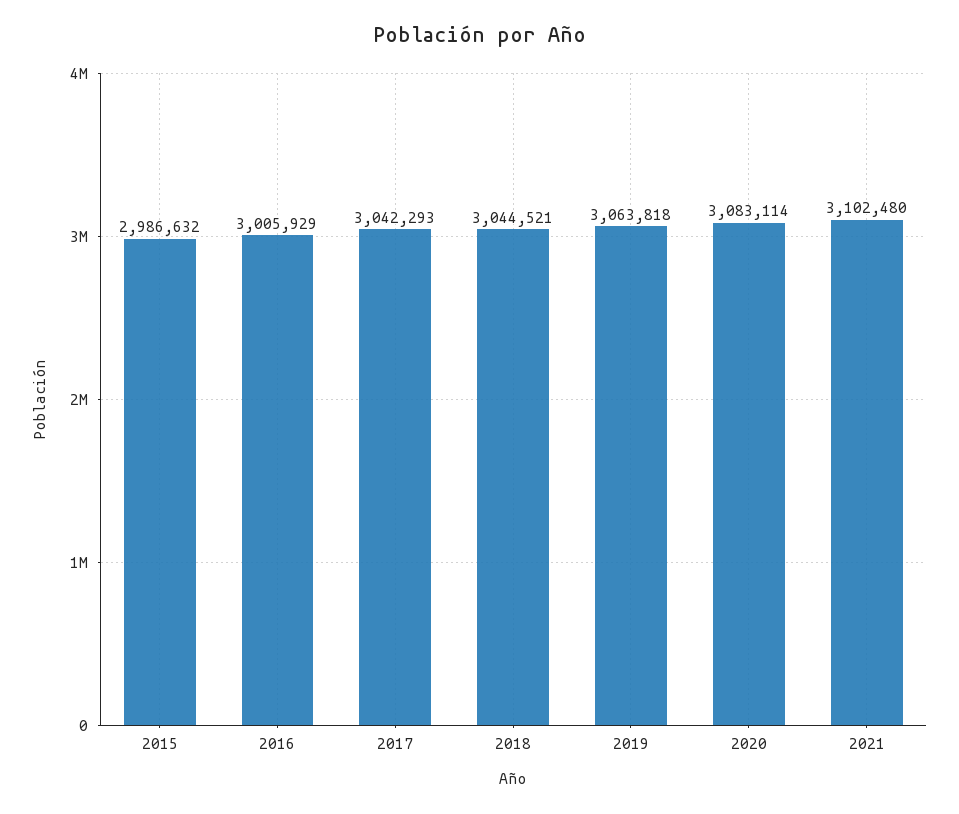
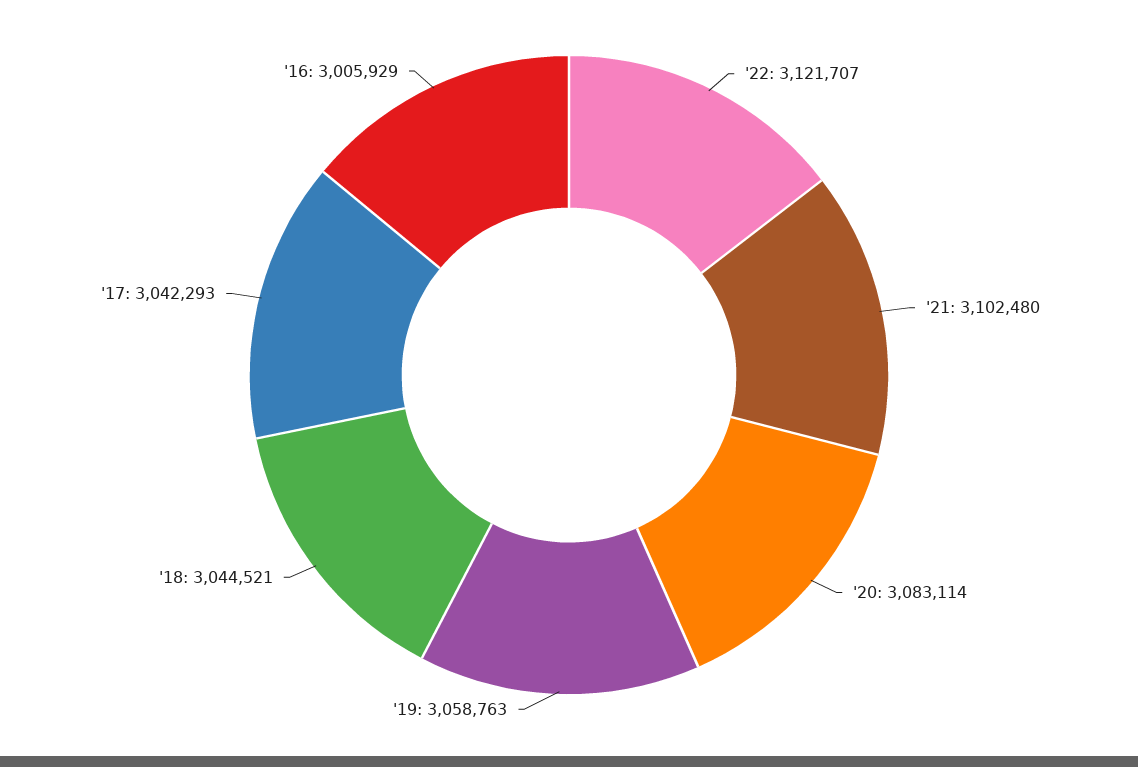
2015: 2986632 -> none
2019: 3063818 -> 3058763
'22: none -> 3121707

